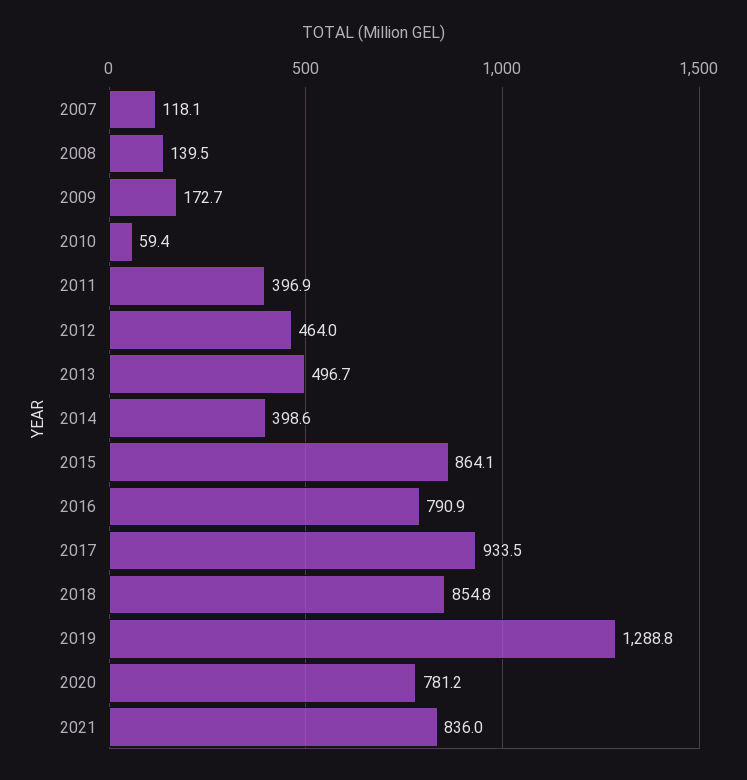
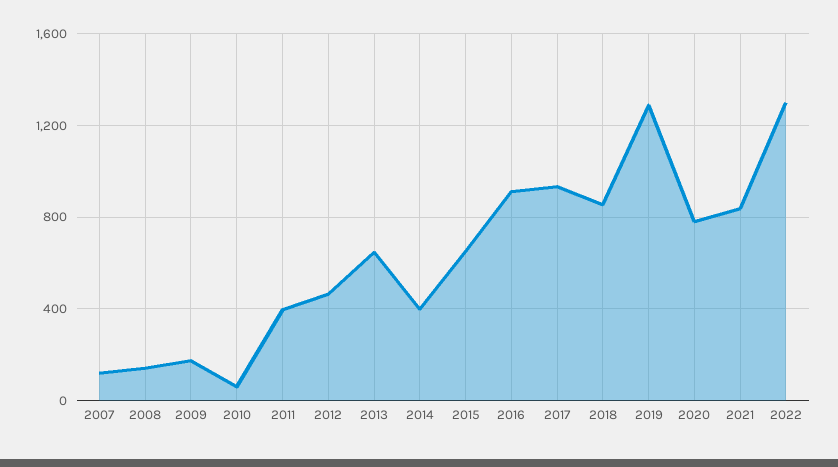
2013: 496.7 -> 650
2015: 864.1 -> 650
2016: 790.9 -> 900
2022: none -> 1300

